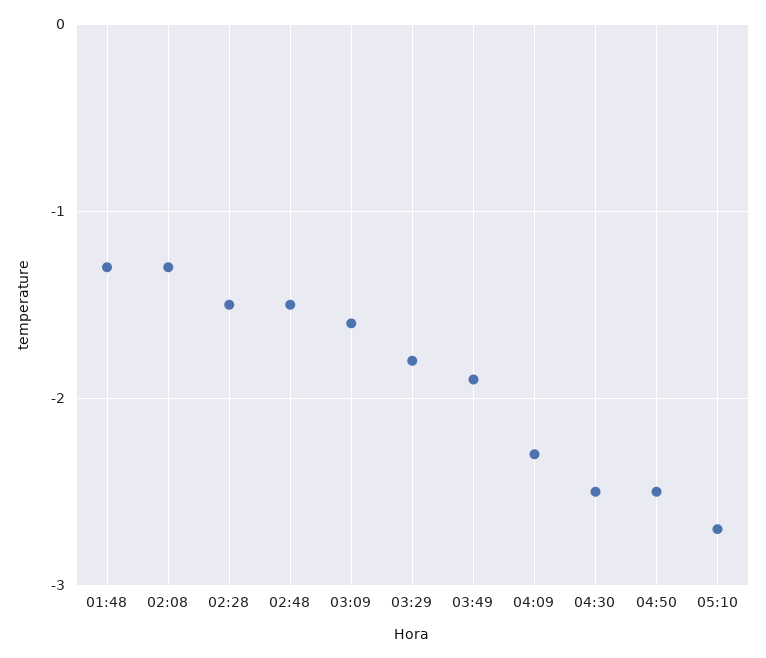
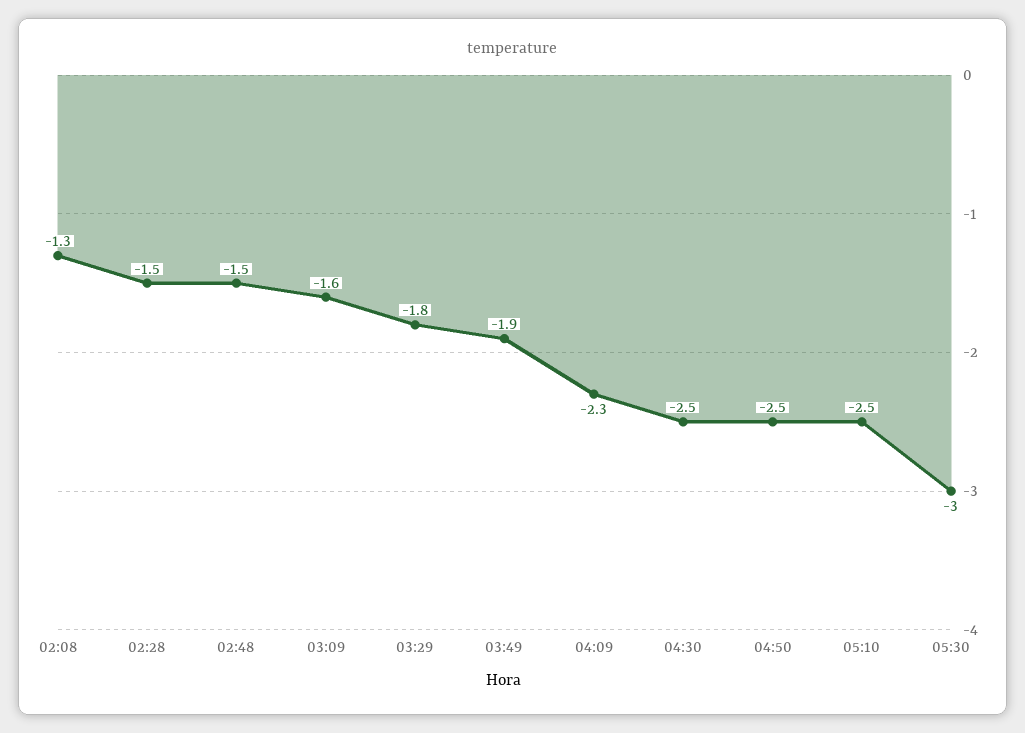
01:48: -1.3 -> none
05:10: -2.7 -> -2.5
05:30: none -> -3

